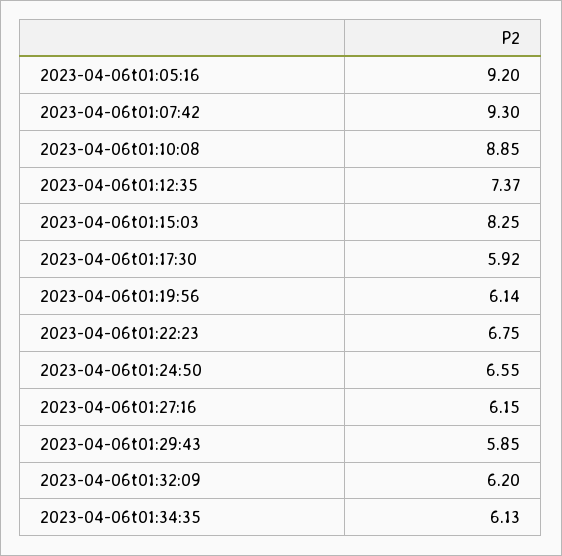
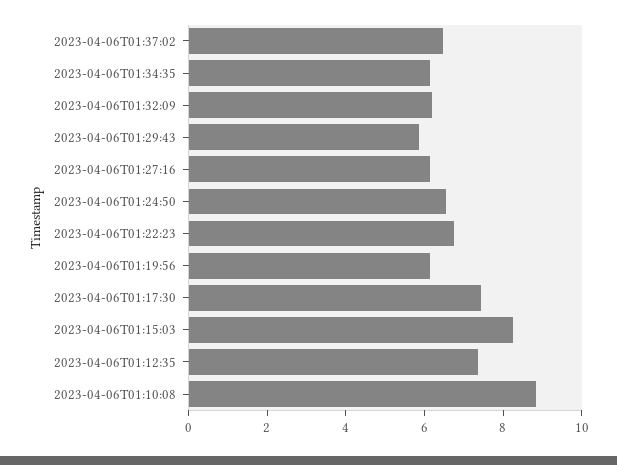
2023-04-06t01:05:16: 9.2 -> none
2023-04-06t01:07:42: 9.3 -> none
2023-04-06t01:17:30: 5.92 -> 7.5
2023-04-06T01:37:02: none -> 6.5

